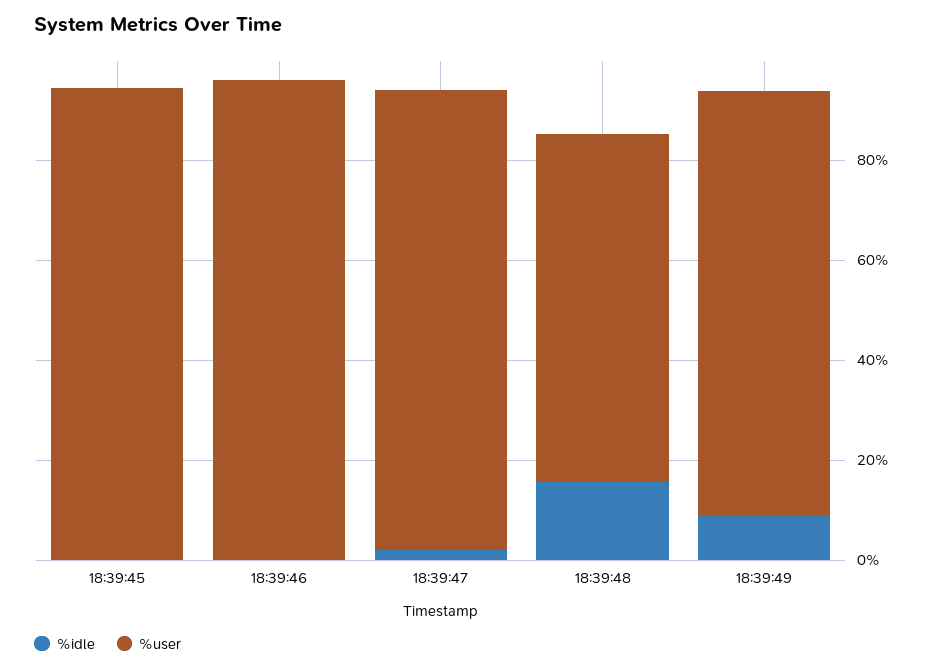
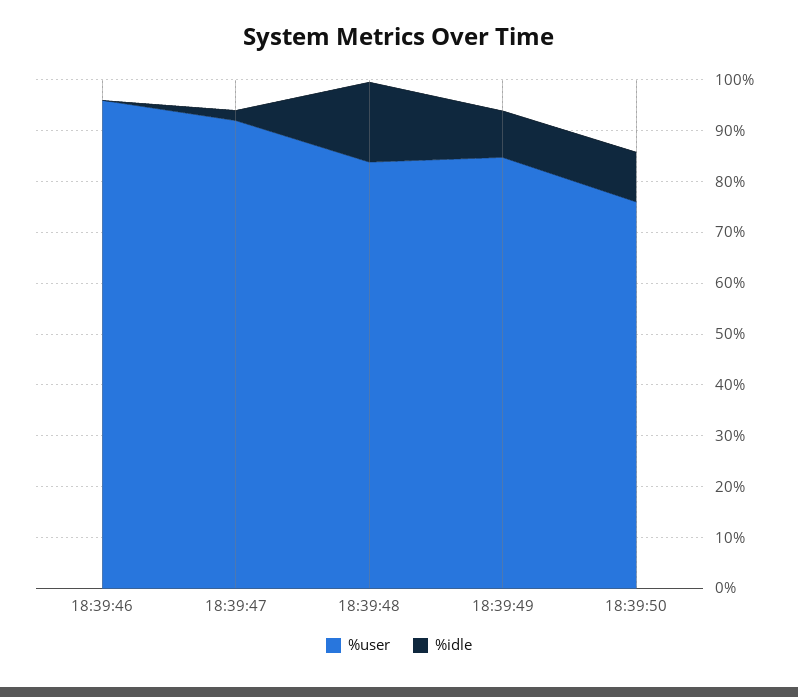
%idle, 18:39:45: 0 -> none
%user, 18:39:45: 95 -> none
%user, 18:39:48: 70 -> 84
%user, 18:39:50: none -> 76
%idle, 18:39:50: none -> 10

